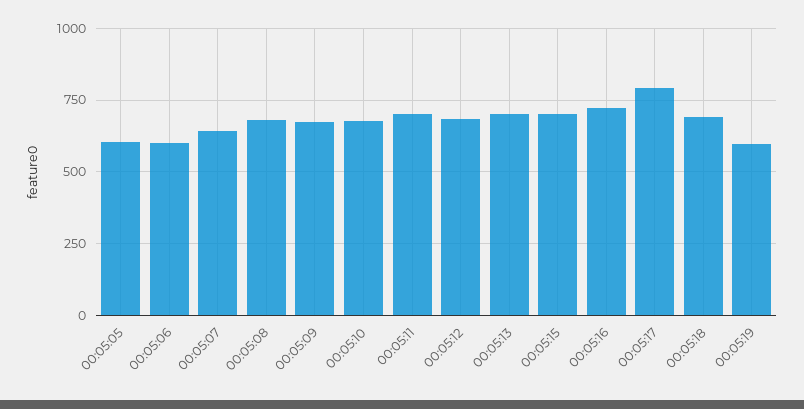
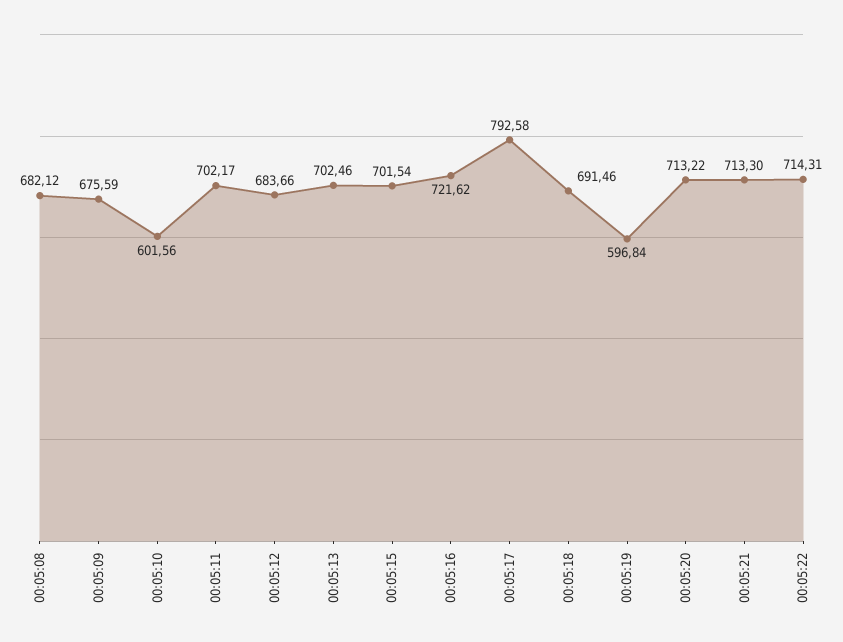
00:05:05: 600 -> none
00:05:06: 600 -> none
00:05:07: 650 -> none
00:05:10: 675 -> 601.56
00:05:20: none -> 713.22
00:05:21: none -> 713.3
00:05:22: none -> 714.31

